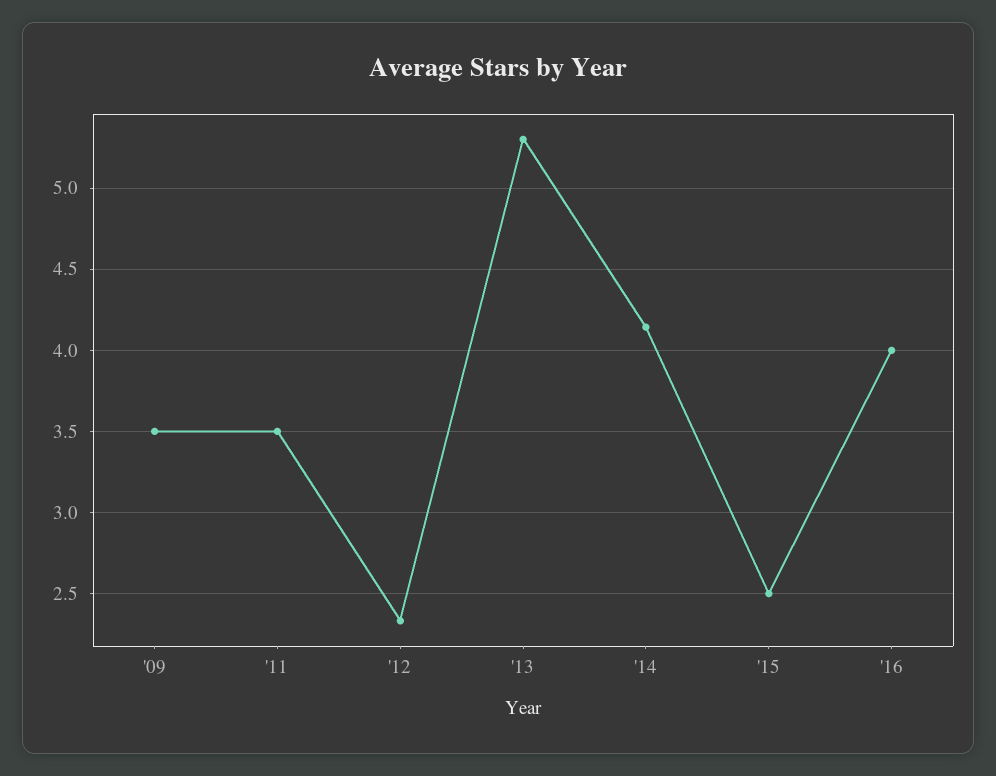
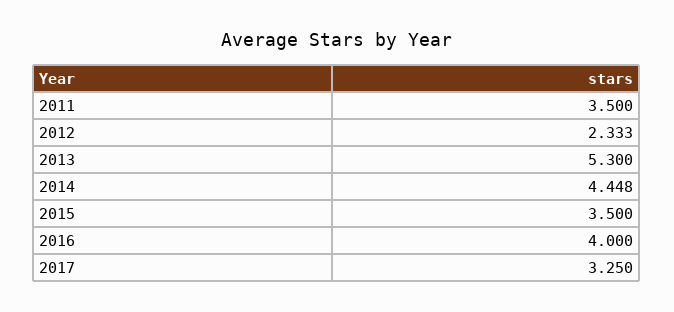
'09: 3.5 -> none
'14: 4.15 -> 4.448
'15: 2.5 -> 3.5
2017: none -> 3.25

